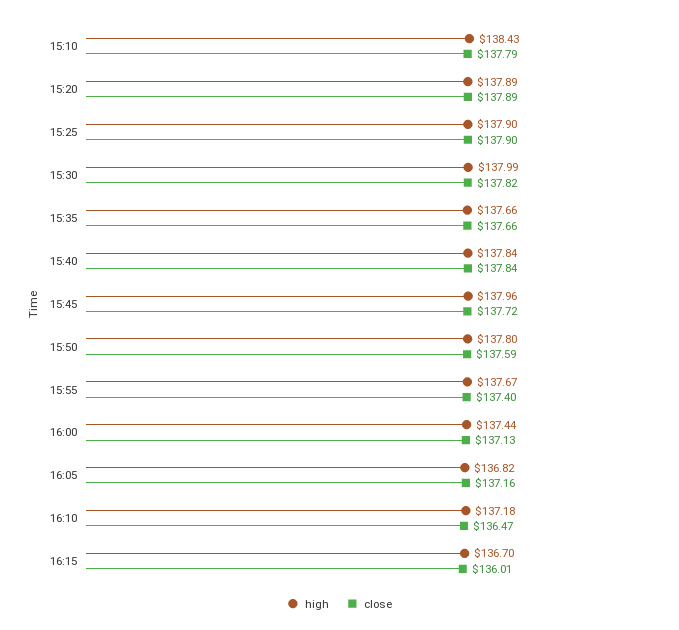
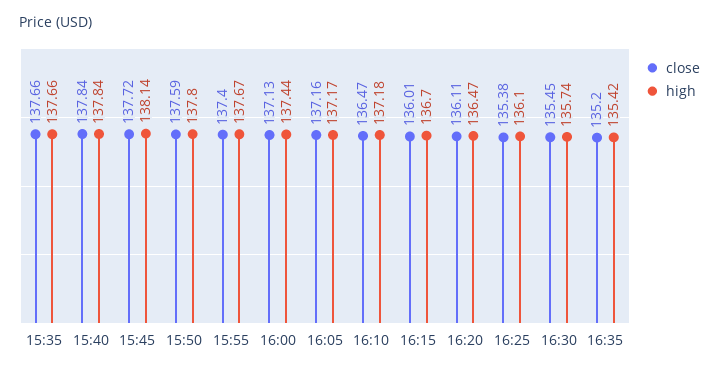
high, 15:10: 138.43 -> none
close, 15:10: 137.79 -> none
high, 15:20: 137.89 -> none
close, 15:20: 137.89 -> none
high, 15:25: 137.9 -> none
close, 15:25: 137.9 -> none
high, 15:30: 137.99 -> none
close, 15:30: 137.82 -> none
high, 15:45: 137.96 -> 138.14
high, 16:05: 136.82 -> 137.17
close, 16:20: none -> 136.11
high, 16:20: none -> 136.47
close, 16:25: none -> 135.38
high, 16:25: none -> 136.1
close, 16:30: none -> 135.45
high, 16:30: none -> 135.74
close, 16:35: none -> 135.2
high, 16:35: none -> 135.42

